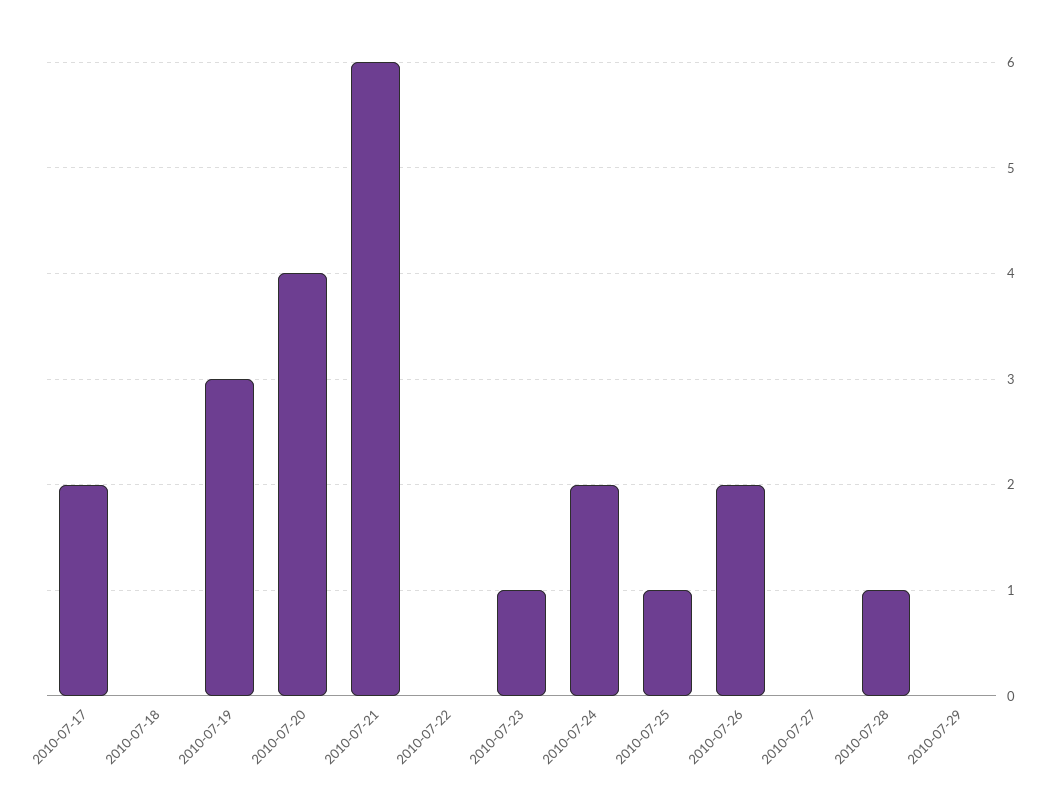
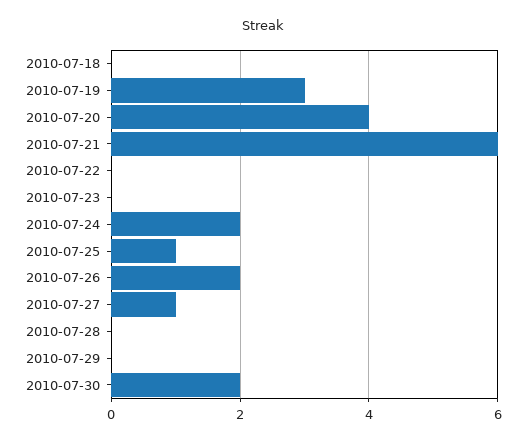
2010-07-17: 2 -> none
2010-07-23: 1 -> 0
2010-07-27: 0 -> 1
2010-07-28: 1 -> 0
2010-07-30: none -> 2

